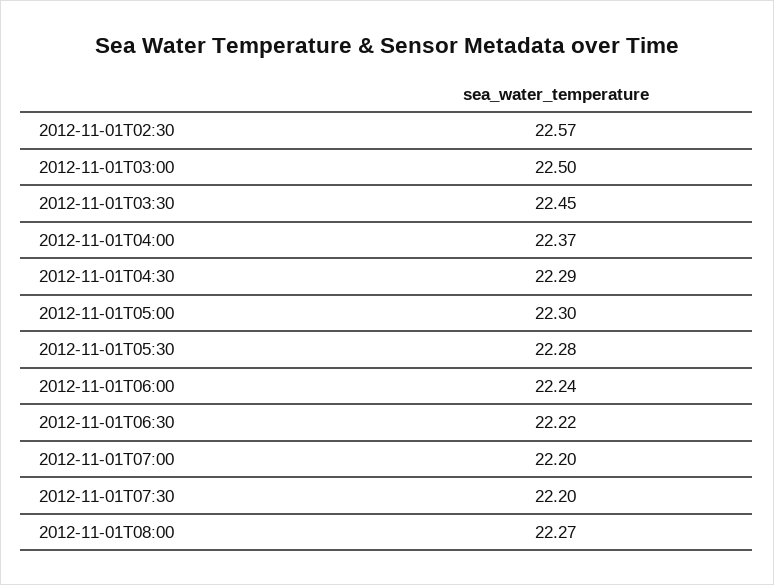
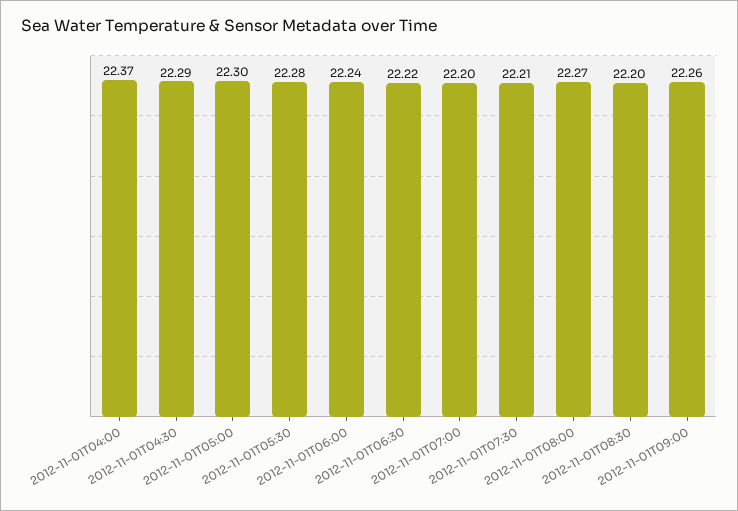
2012-11-01T02:30: 22.57 -> none
2012-11-01T03:00: 22.5 -> none
2012-11-01T03:30: 22.45 -> none
2012-11-01T07:30: 22.2 -> 22.21
2012-11-01T08:30: none -> 22.2
2012-11-01T09:00: none -> 22.26

